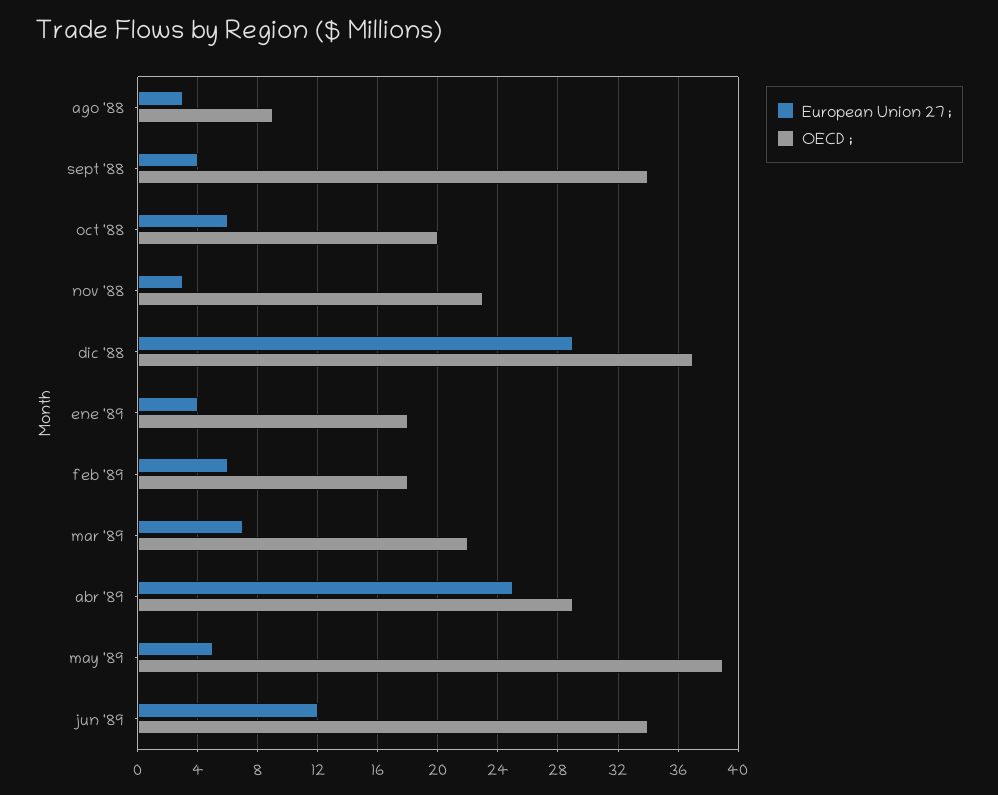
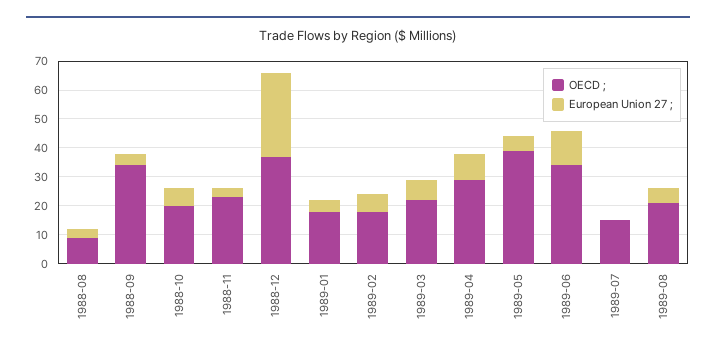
European Union 27 ;, abr '89: 25 -> 10
OECD ;, 1989-07: none -> 15
European Union 27 ;, 1989-07: none -> 0
OECD ;, 1989-08: none -> 20
European Union 27 ;, 1989-08: none -> 5

